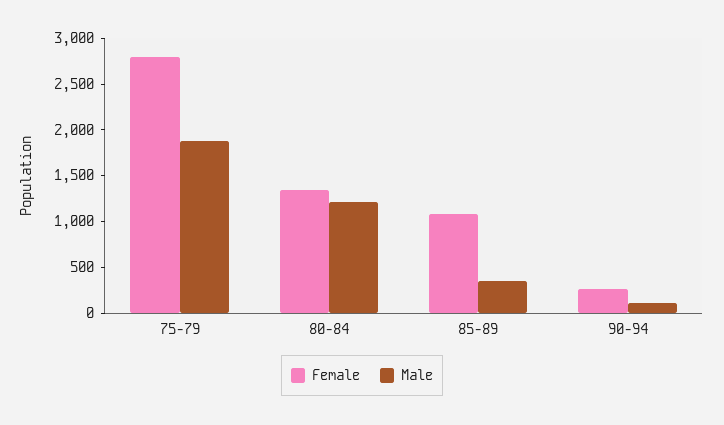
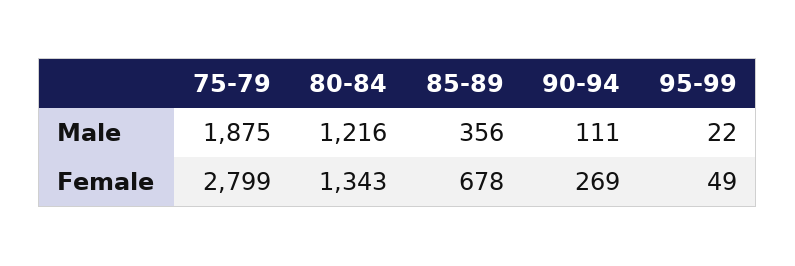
Female, 85-89: 1100 -> 678
Male, 95-99: none -> 22
Female, 95-99: none -> 49

